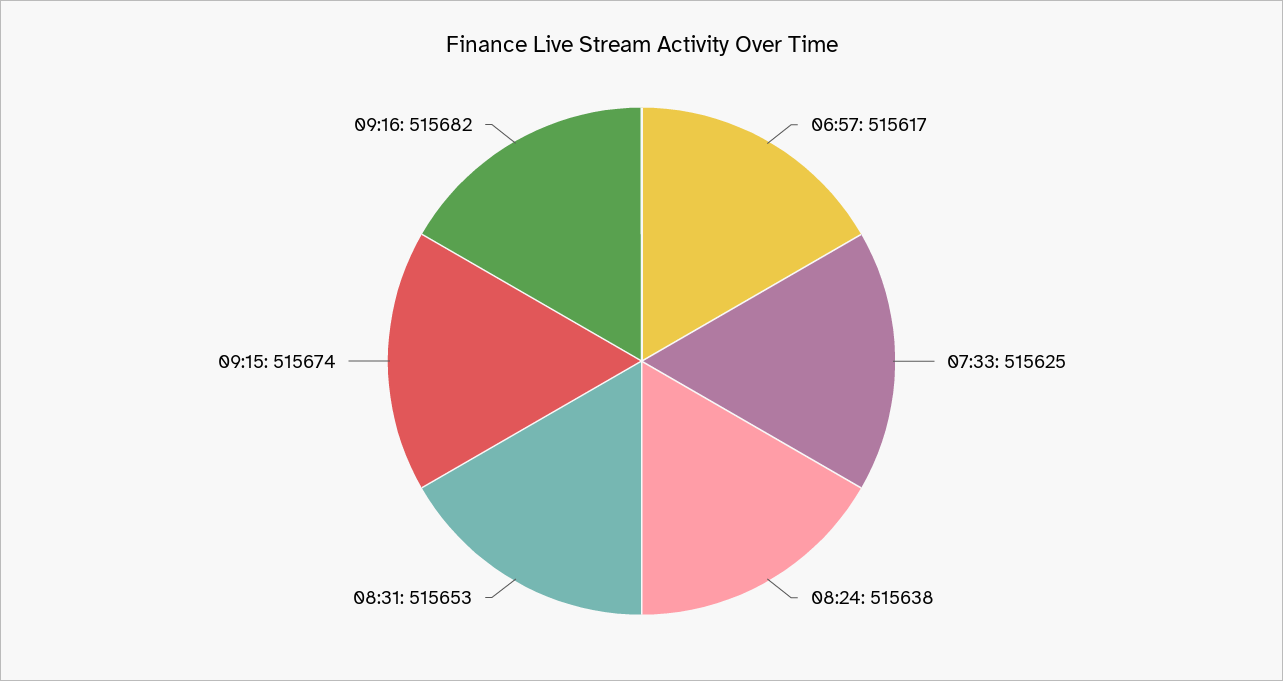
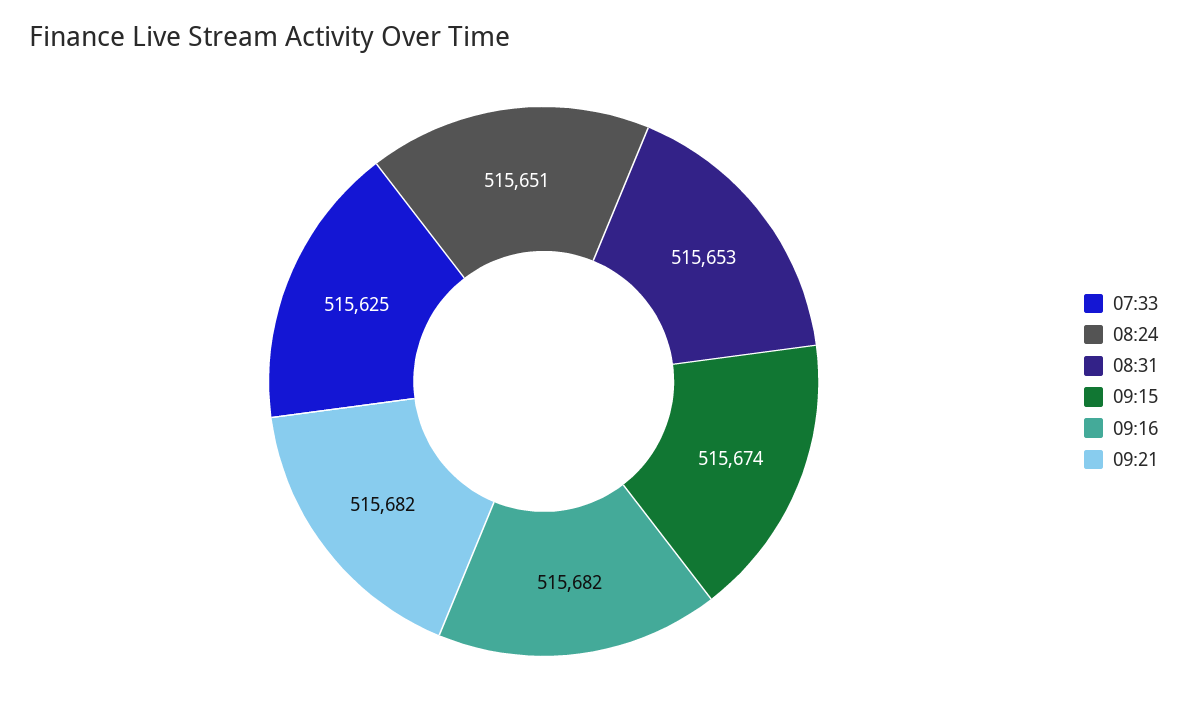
06:57: 515617 -> none
08:24: 515638 -> 515651
09:21: none -> 515682

